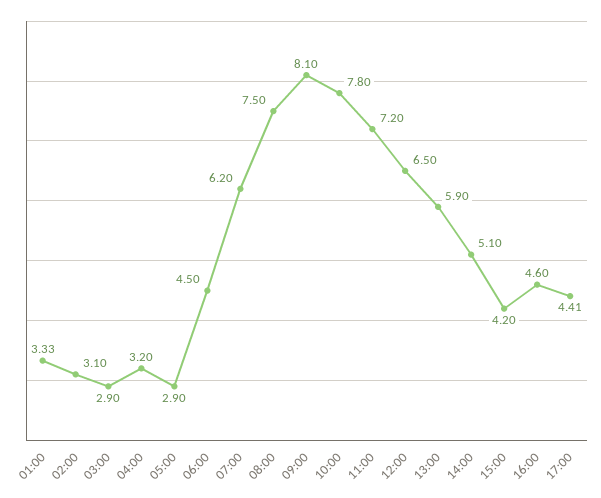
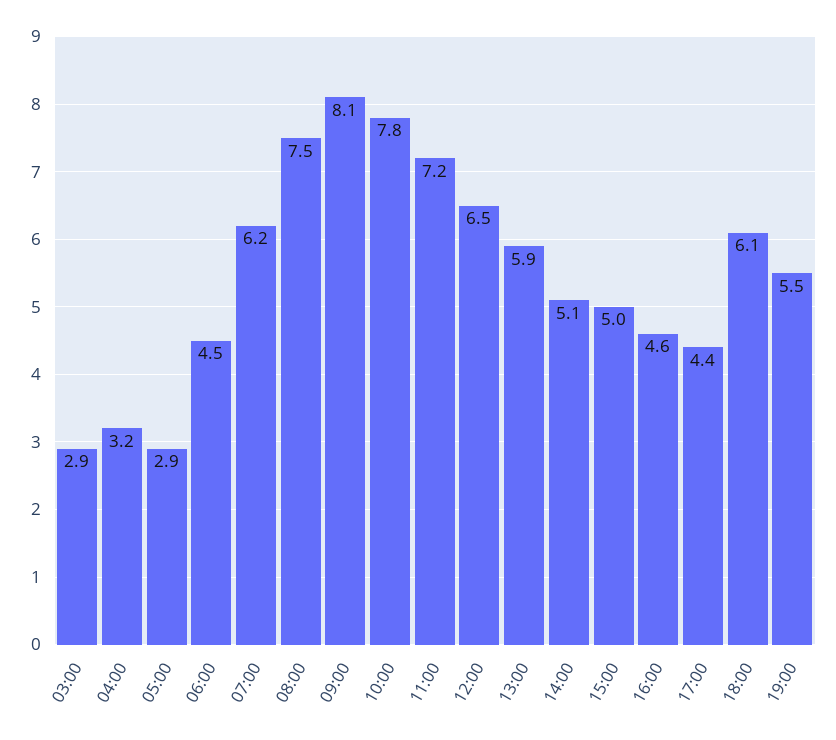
01:00: 3.33 -> none
02:00: 3.1 -> none
15:00: 4.2 -> 5
18:00: none -> 6.1
19:00: none -> 5.5

